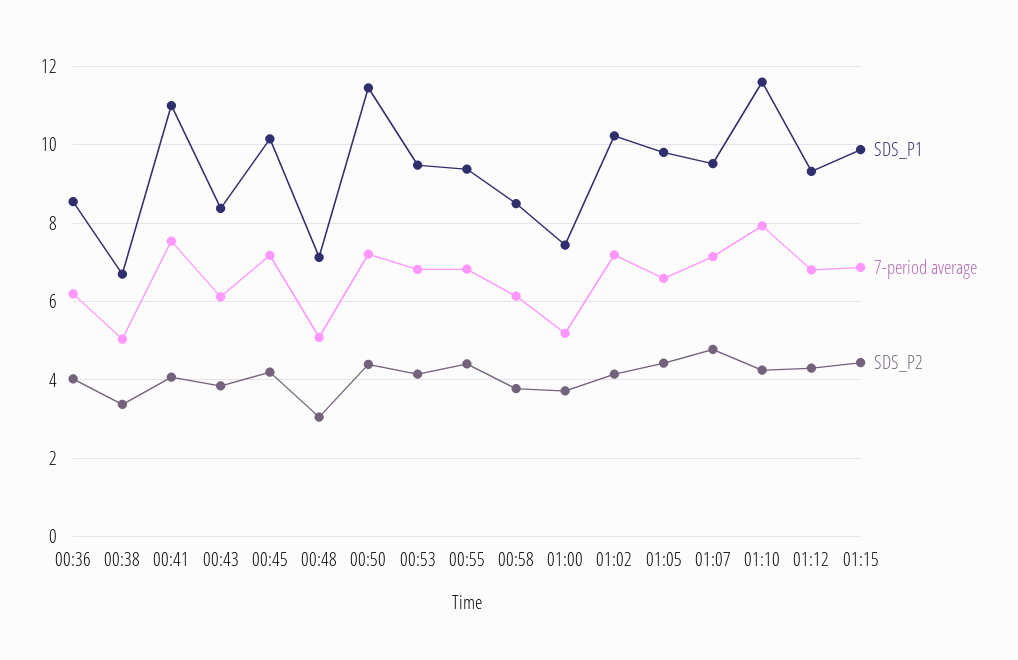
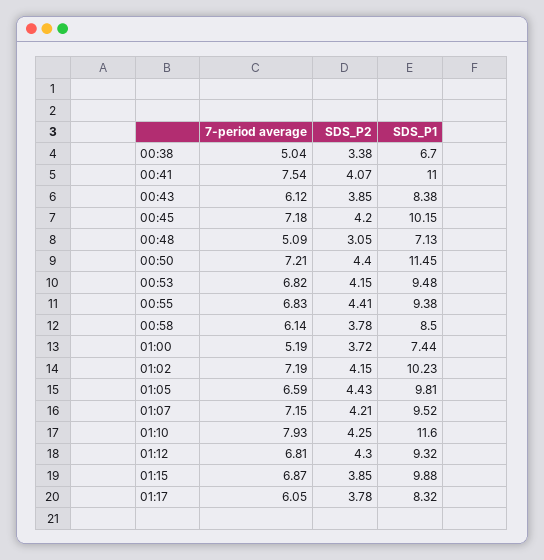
SDS_P1, 00:36: 8.6 -> none
7-period average, 00:36: 6.2 -> none
SDS_P2, 00:36: 4 -> none
SDS_P2, 01:07: 4.8 -> 4.21
SDS_P2, 01:15: 4.4 -> 3.85
7-period average, 01:17: none -> 6.05
SDS_P2, 01:17: none -> 3.78
SDS_P1, 01:17: none -> 8.32

